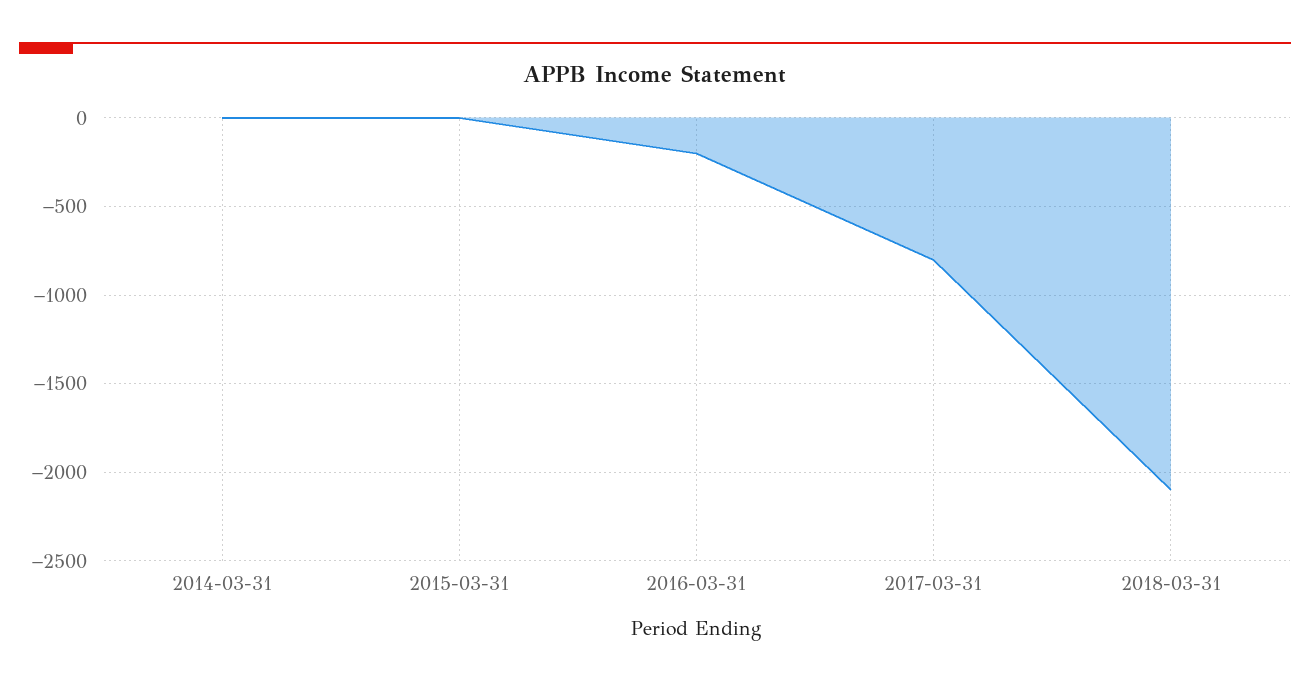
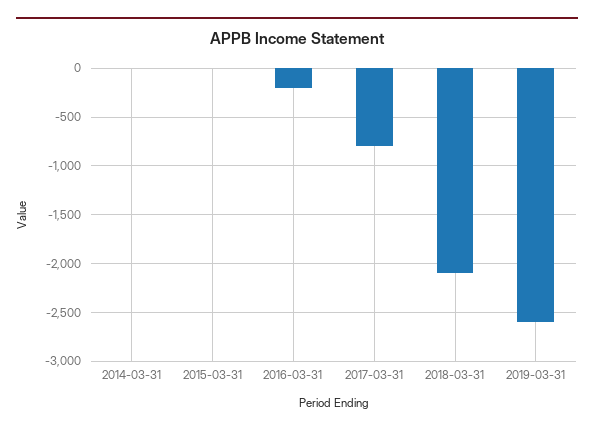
2019-03-31: none -> -2600

